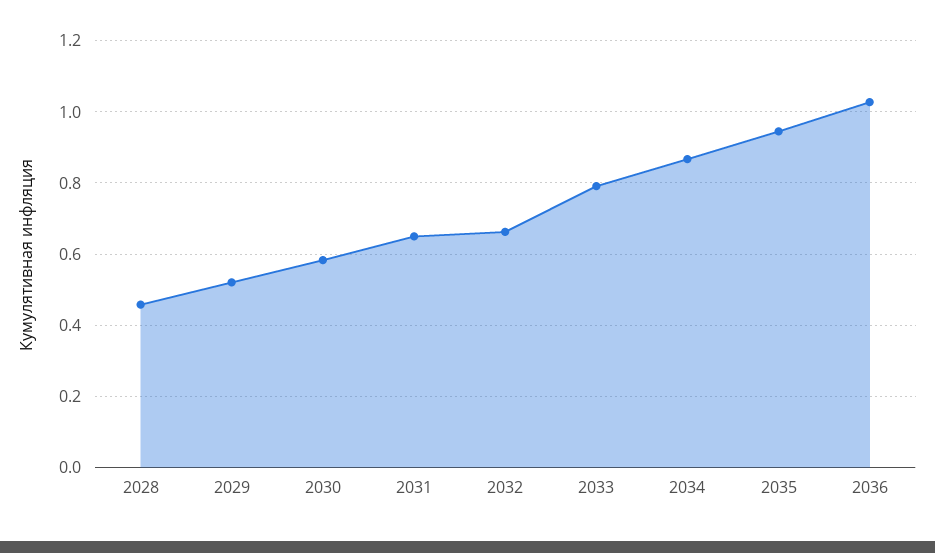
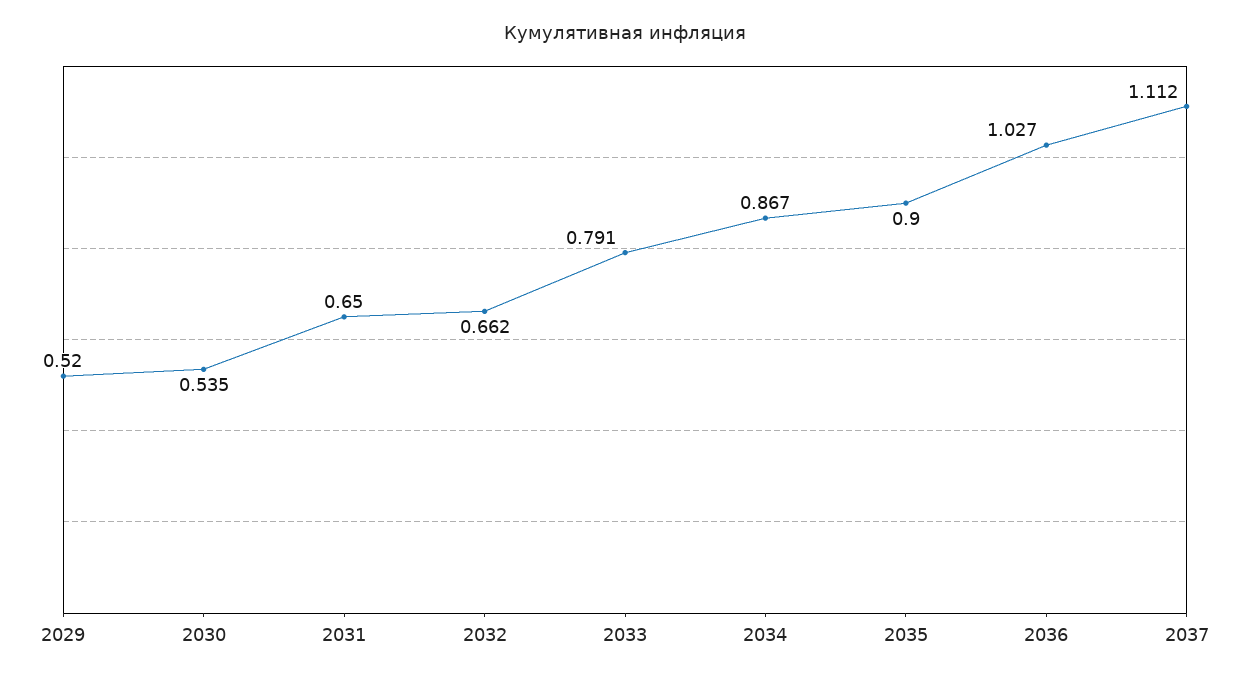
2028: 0.46 -> none
2030: 0.58 -> 0.535
2035: 0.94 -> 0.9
2037: none -> 1.112

